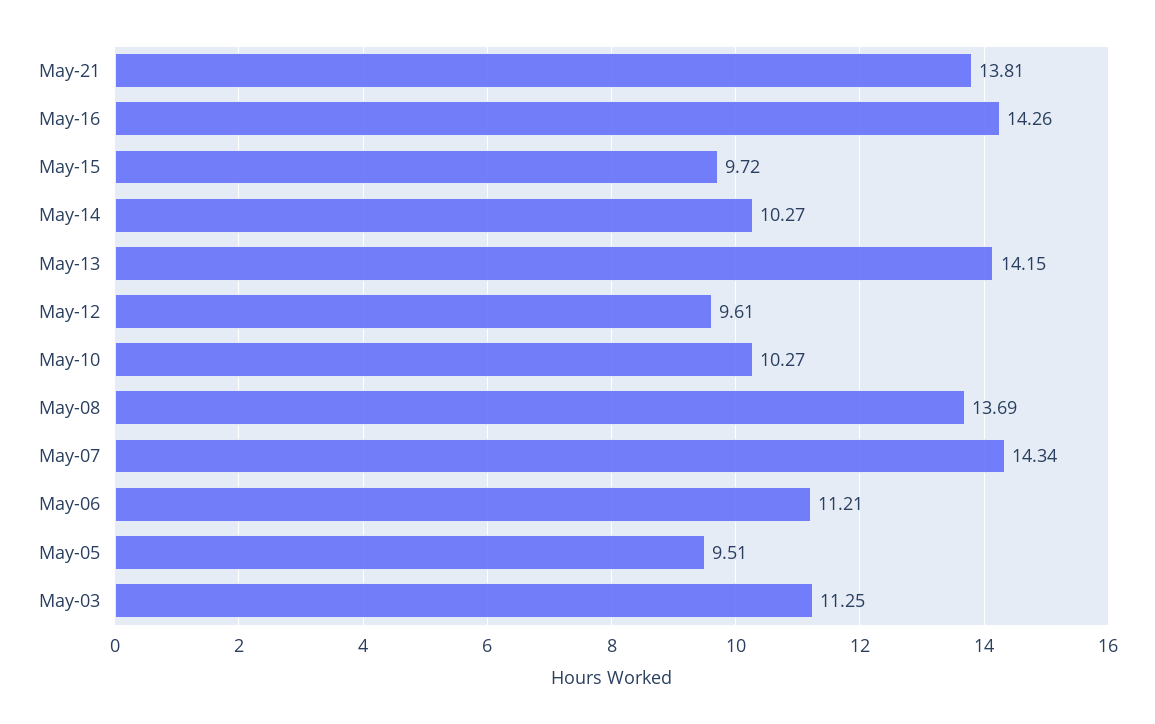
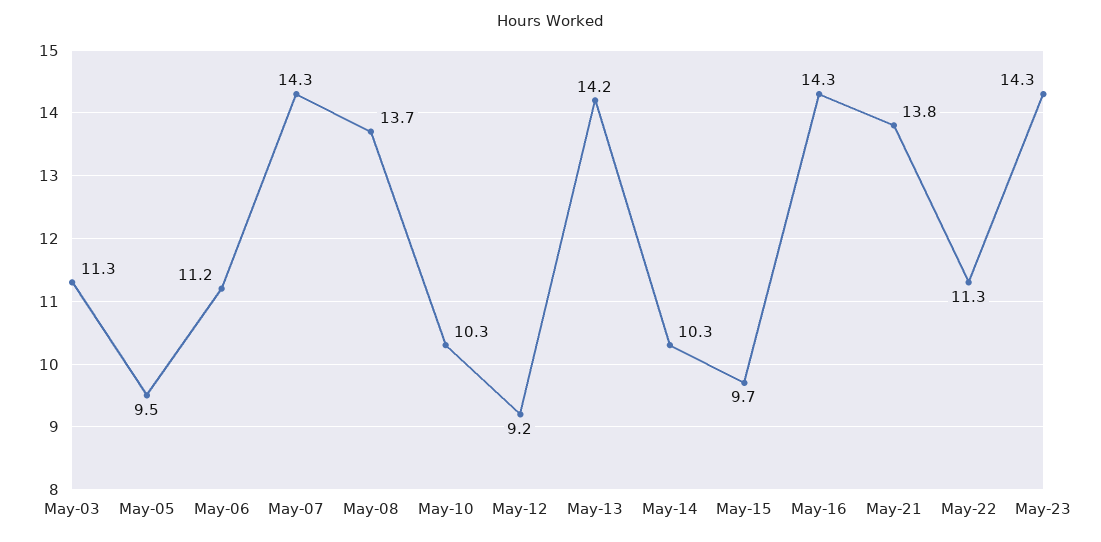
May-12: 9.61 -> 9.2
May-22: none -> 11.3
May-23: none -> 14.3

